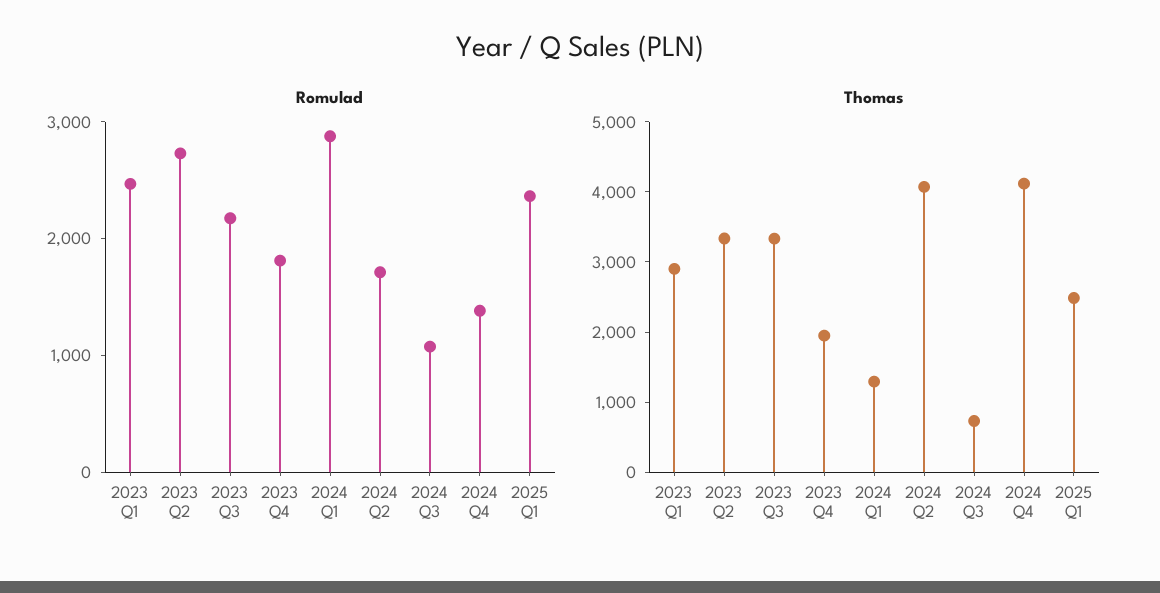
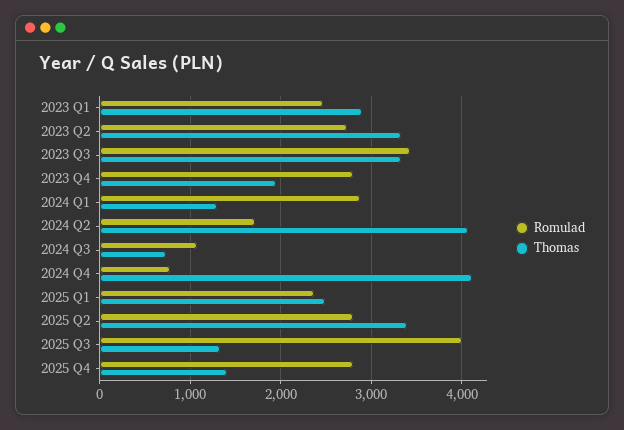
Romulad, 2023 Q3: 2200 -> 3400
Romulad, 2023 Q4: 1800 -> 2800
Romulad, 2024 Q4: 1400 -> 800
Romulad, 2025 Q2: none -> 2800
Thomas, 2025 Q2: none -> 3400
Romulad, 2025 Q3: none -> 4000
Thomas, 2025 Q3: none -> 1300
Romulad, 2025 Q4: none -> 2800
Thomas, 2025 Q4: none -> 1400

